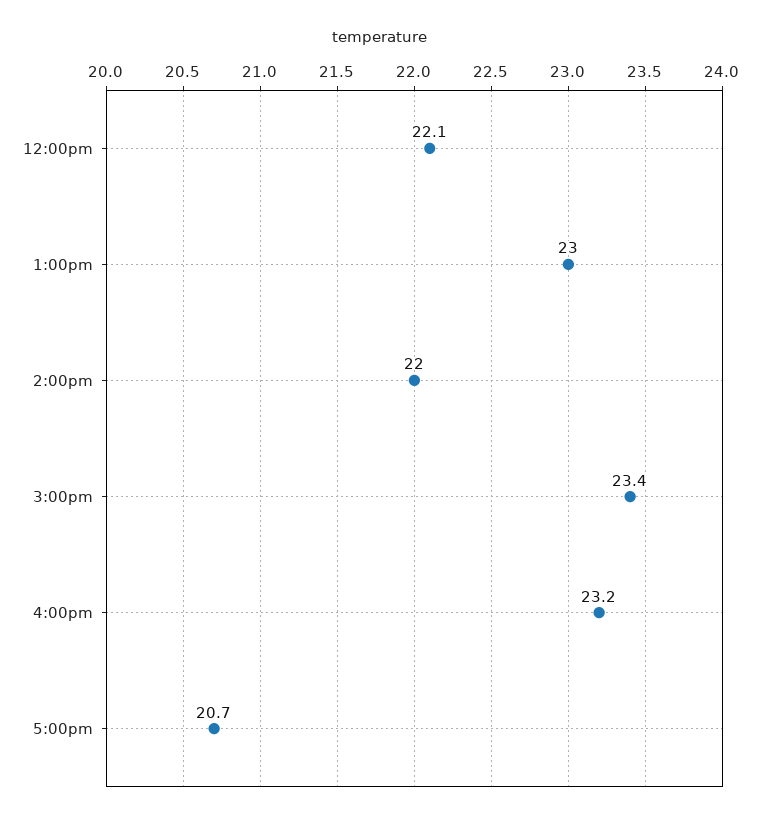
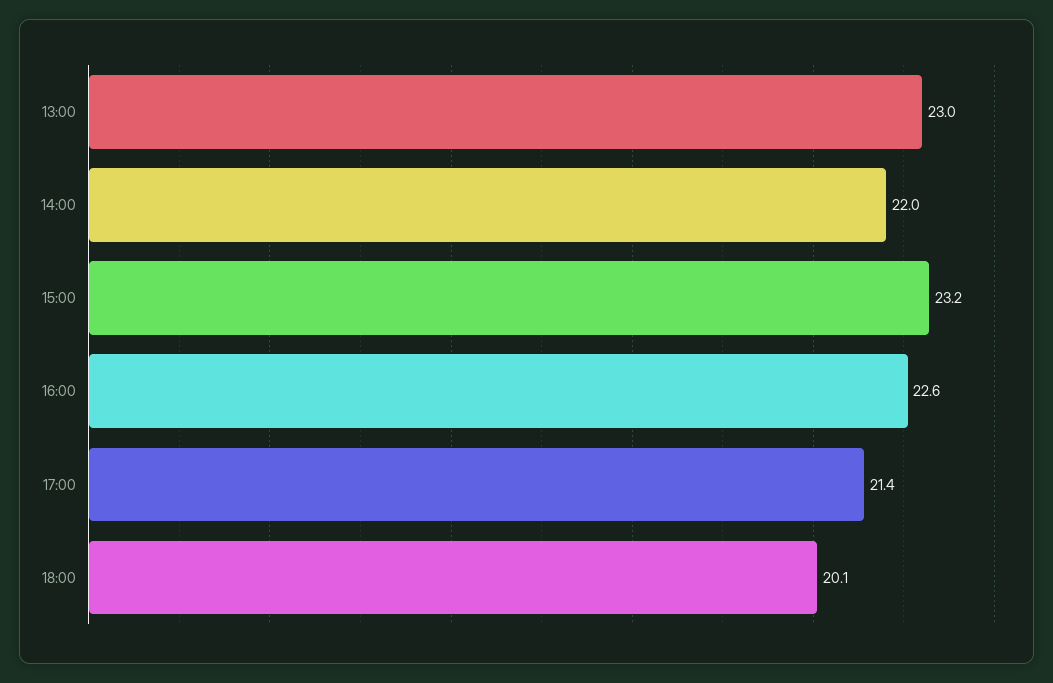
12:00pm: 22.1 -> none
3:00pm: 23.4 -> 23.2
4:00pm: 23.2 -> 22.6
5:00pm: 20.7 -> 21.4
18:00: none -> 20.1

